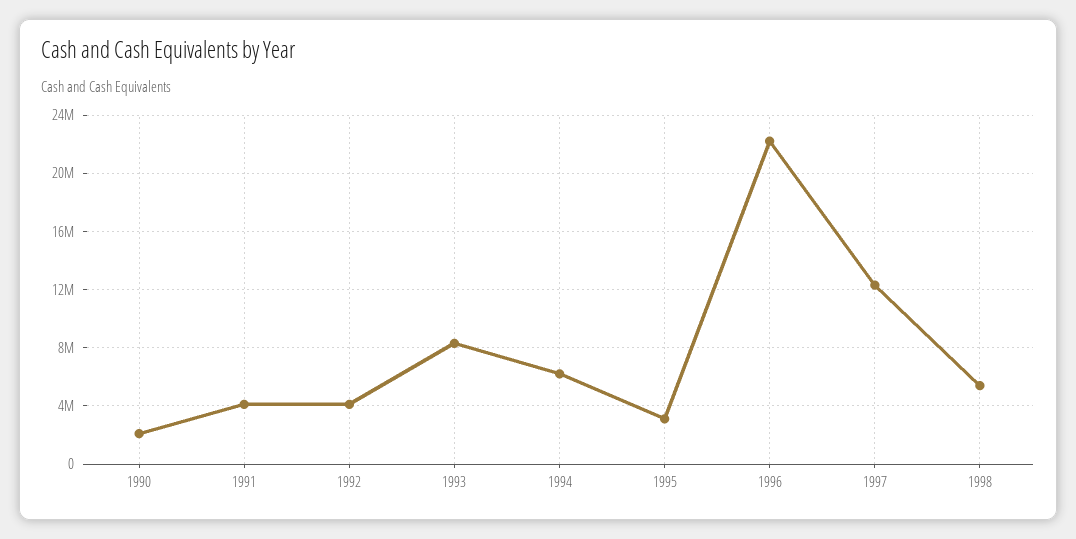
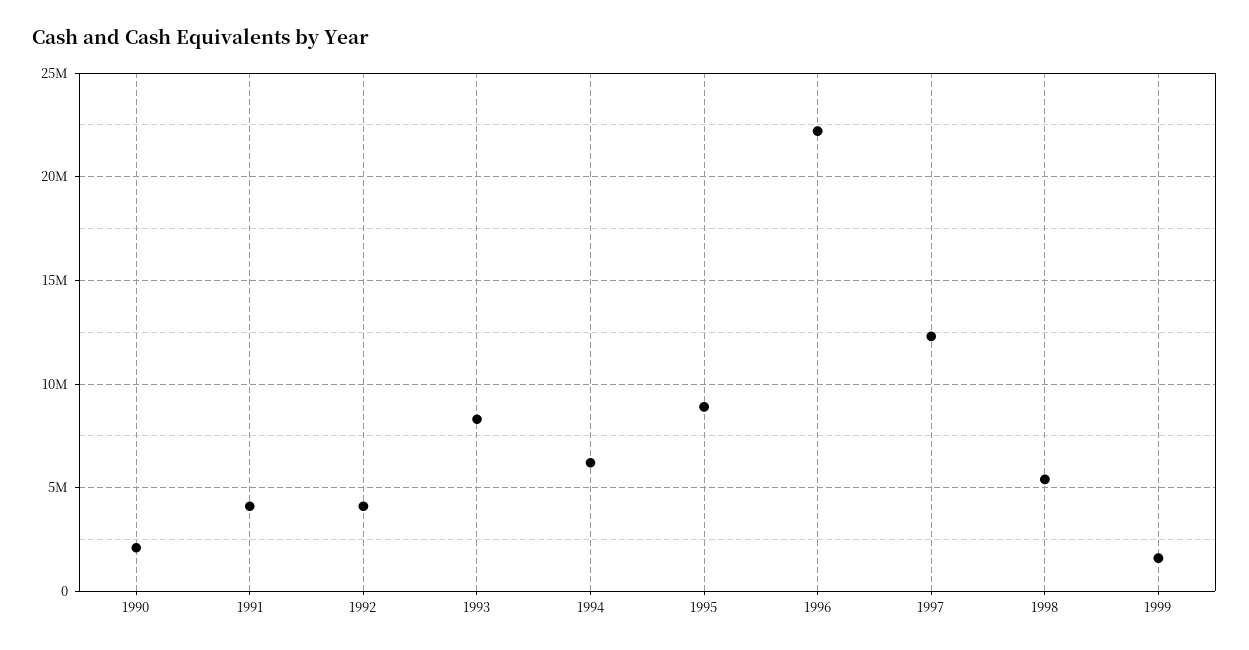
1995: 3000000 -> 9000000
1999: none -> 1500000

